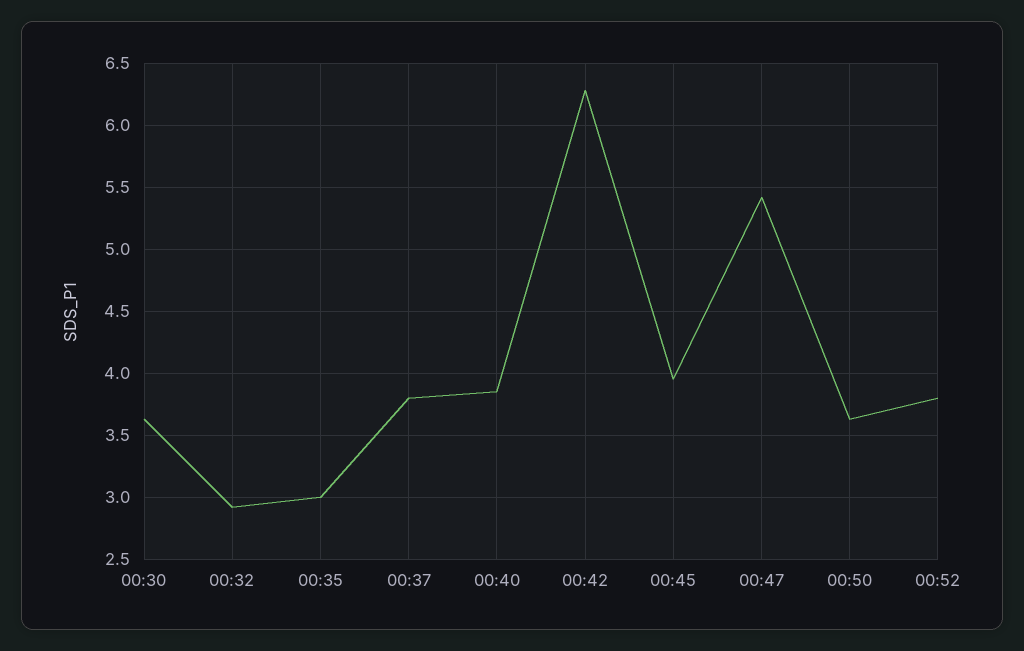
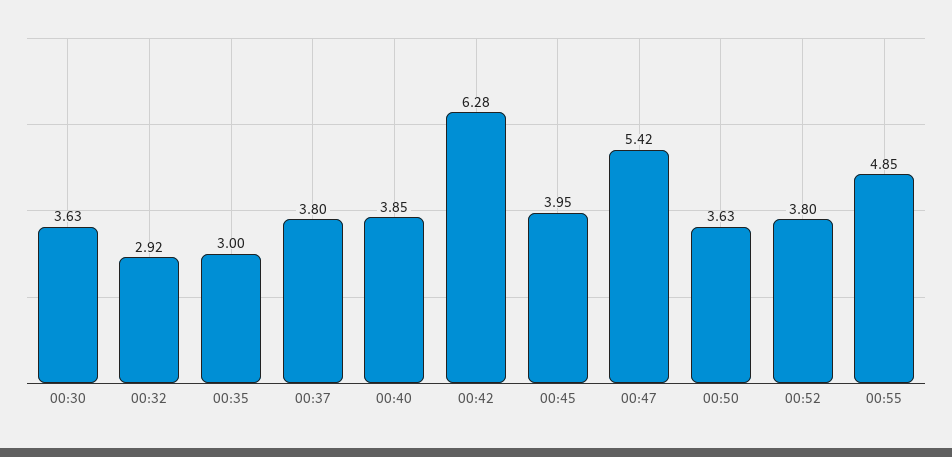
00:55: none -> 4.85

